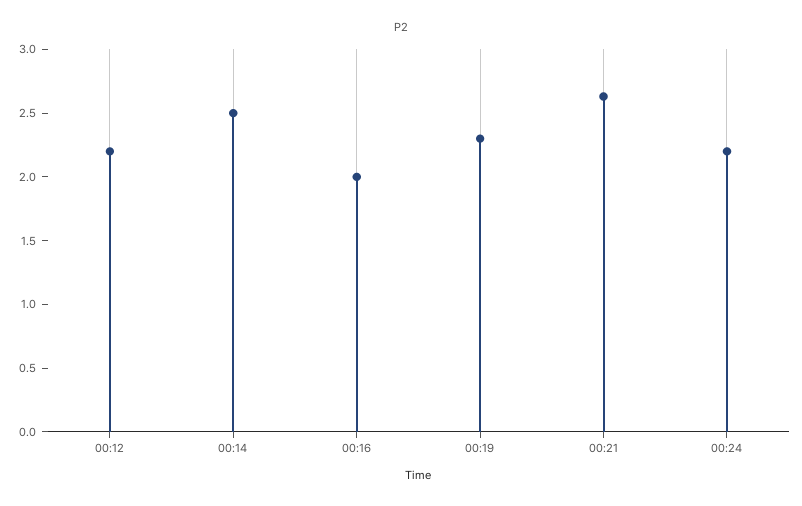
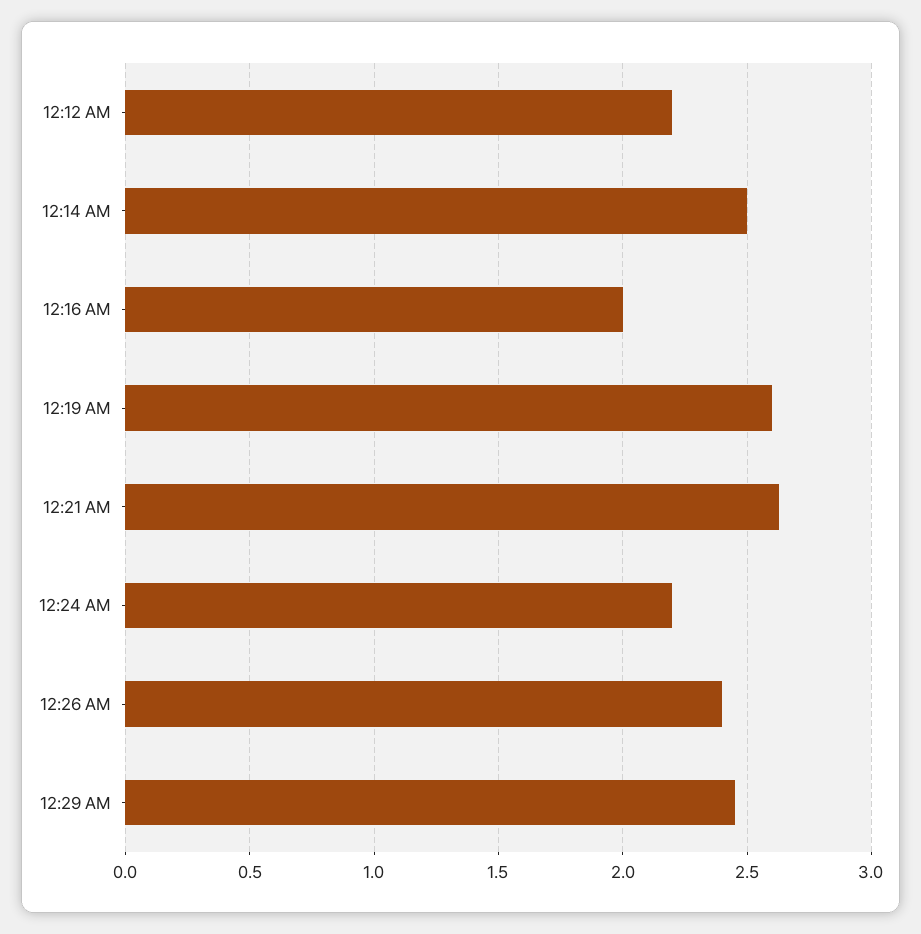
00:19: 2.3 -> 2.6
12:26 AM: none -> 2.4
12:29 AM: none -> 2.45

